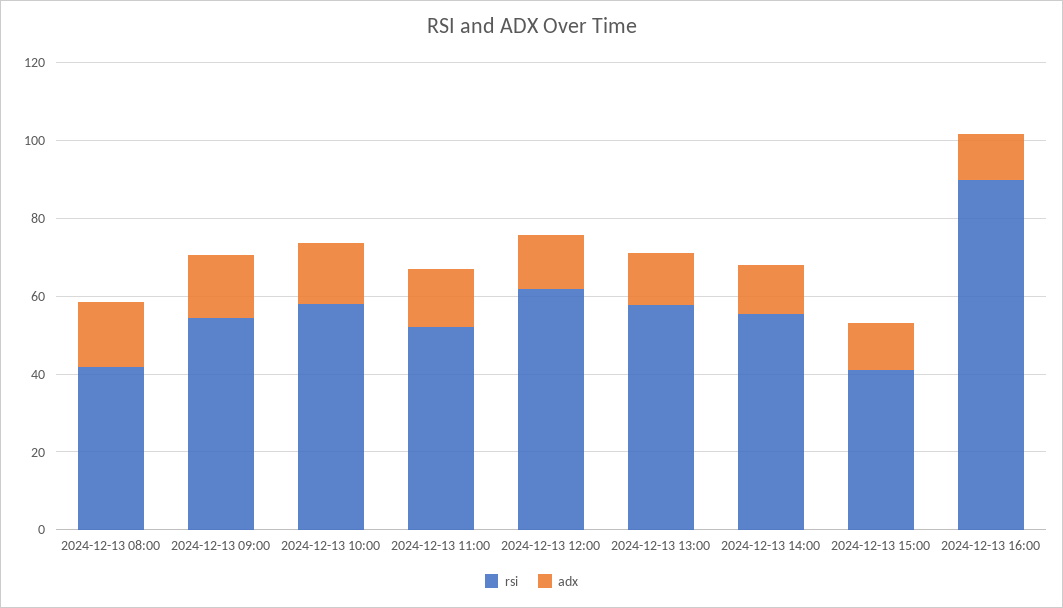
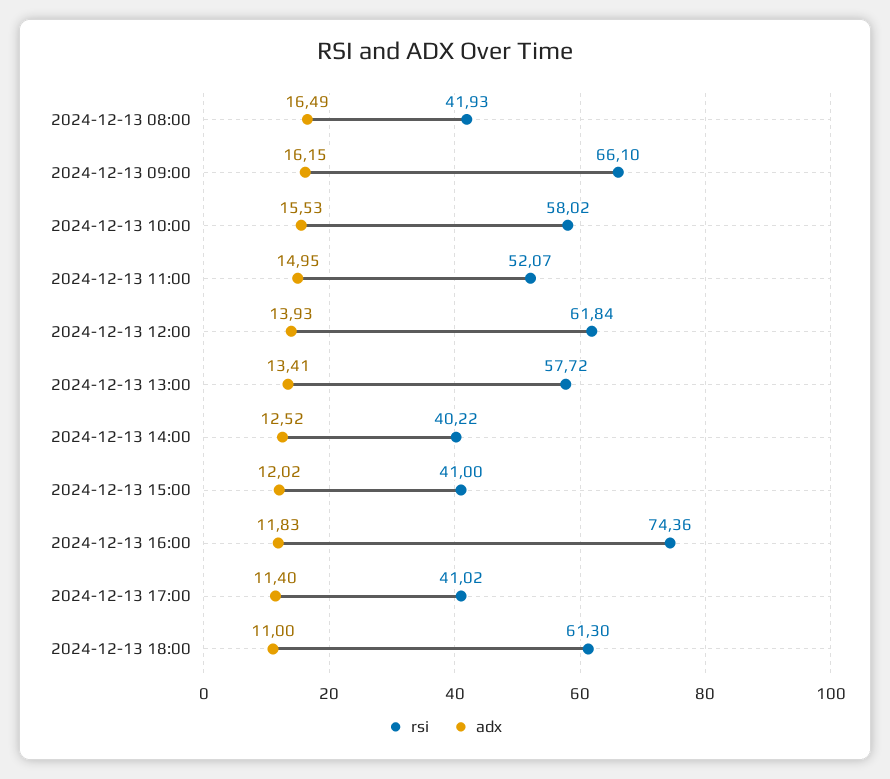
rsi, 2024-12-13 09:00: 55 -> 66.1
rsi, 2024-12-13 14:00: 55 -> 40.22
rsi, 2024-12-13 16:00: 90 -> 74.36
rsi, 2024-12-13 17:00: none -> 41.02
adx, 2024-12-13 17:00: none -> 11.4
rsi, 2024-12-13 18:00: none -> 61.3
adx, 2024-12-13 18:00: none -> 11

